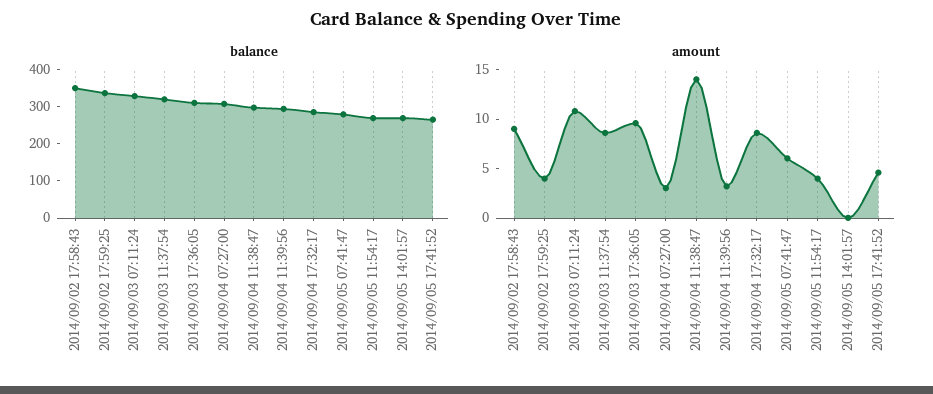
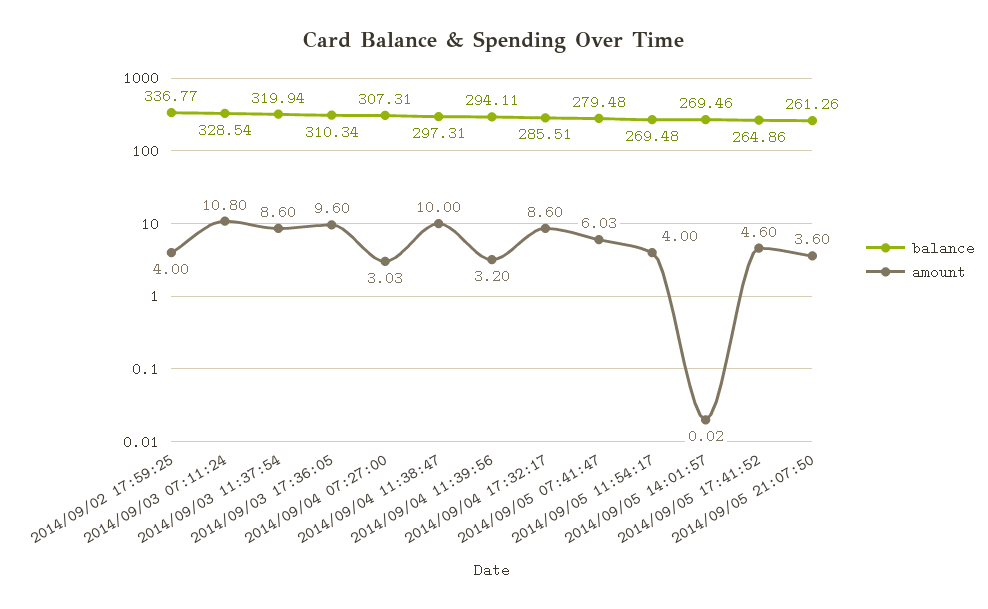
balance, 2014/09/02 17:58:43: 350 -> none
amount, 2014/09/02 17:58:43: 9 -> none
amount, 2014/09/04 11:38:47: 14 -> 10
balance, 2014/09/05 21:07:50: none -> 261.26
amount, 2014/09/05 21:07:50: none -> 3.6

